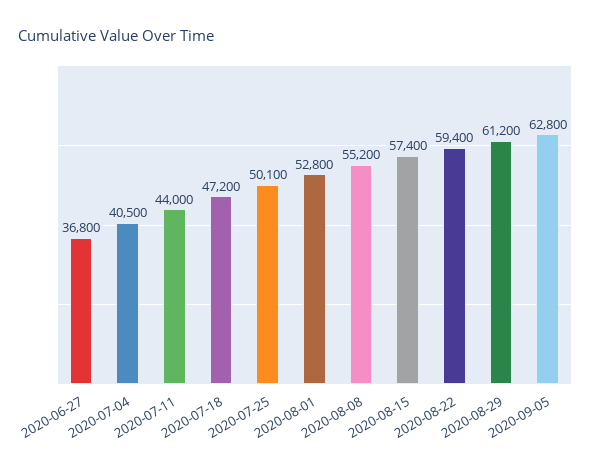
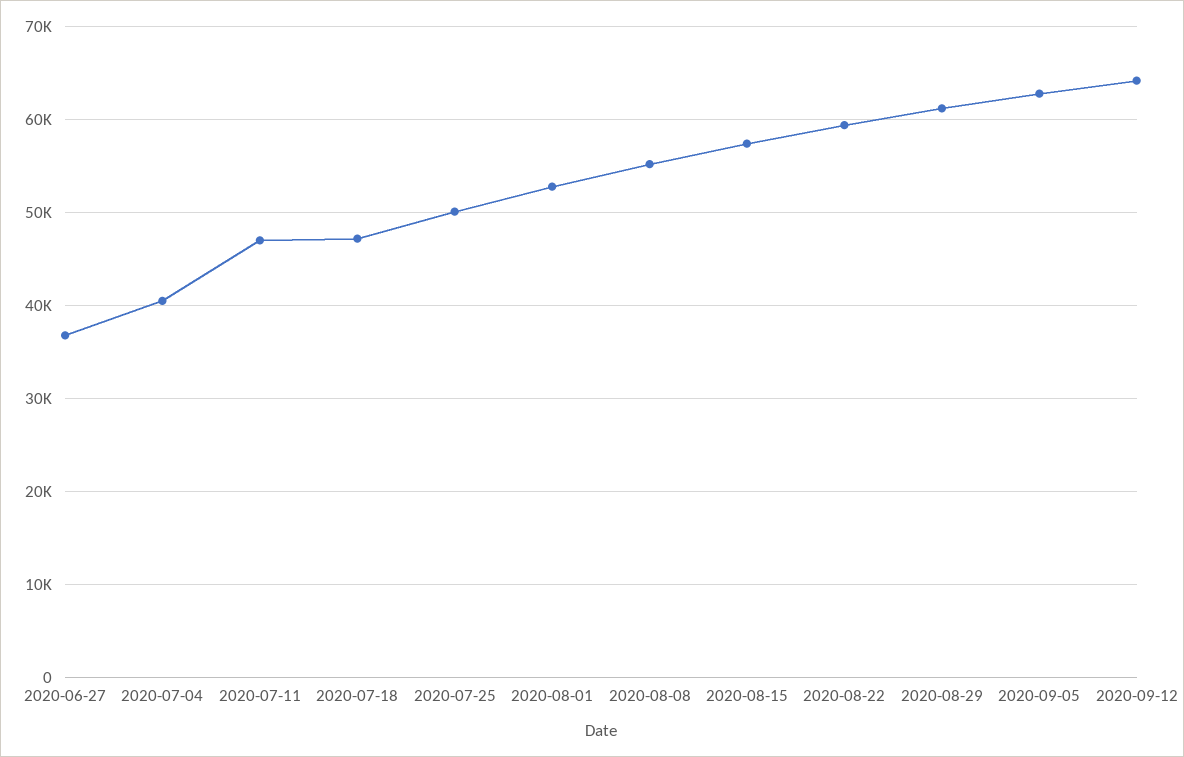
2020-07-11: 44000 -> 47000
2020-09-12: none -> 64000

